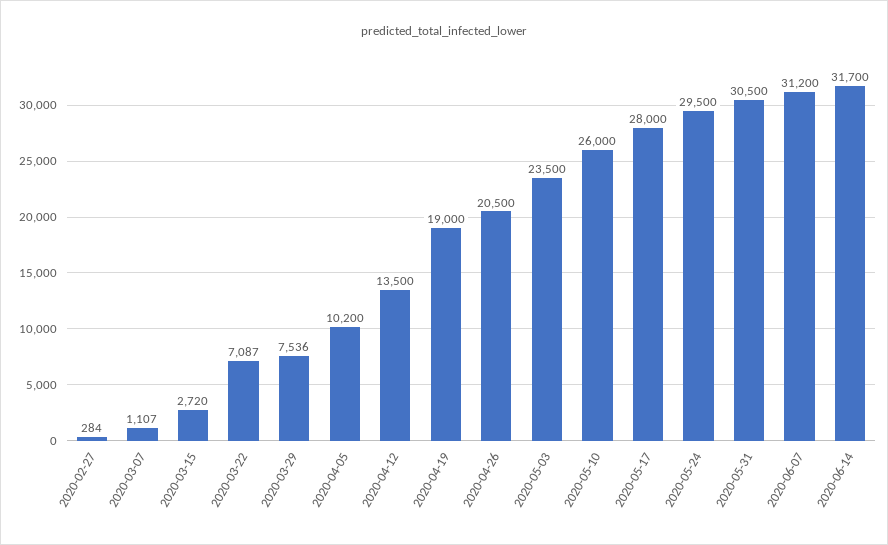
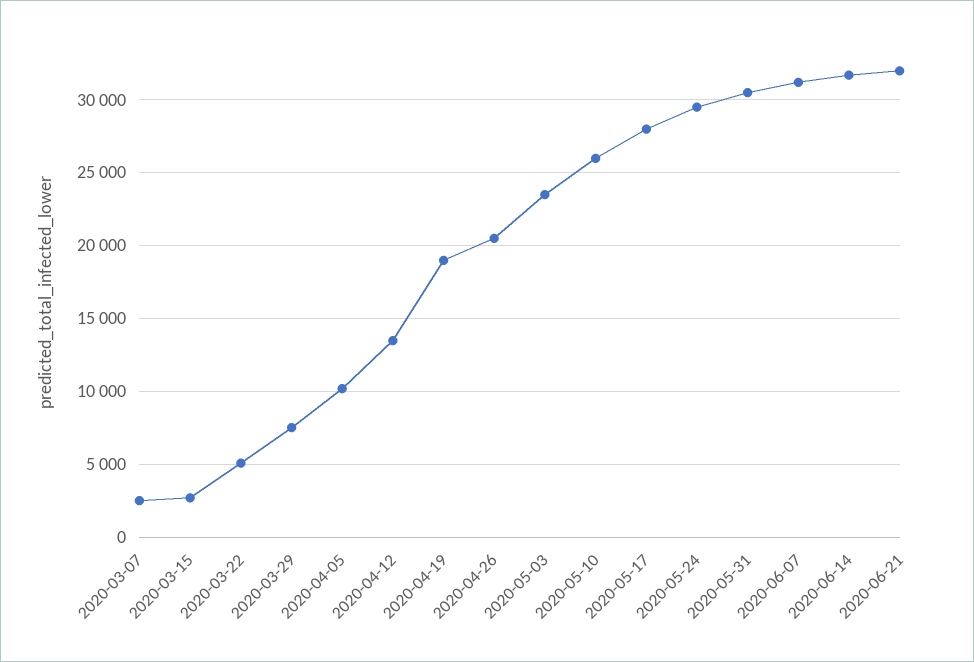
2020-02-27: 284 -> none
2020-03-07: 1107 -> 2500
2020-03-22: 7087 -> 5000
2020-06-21: none -> 32000

